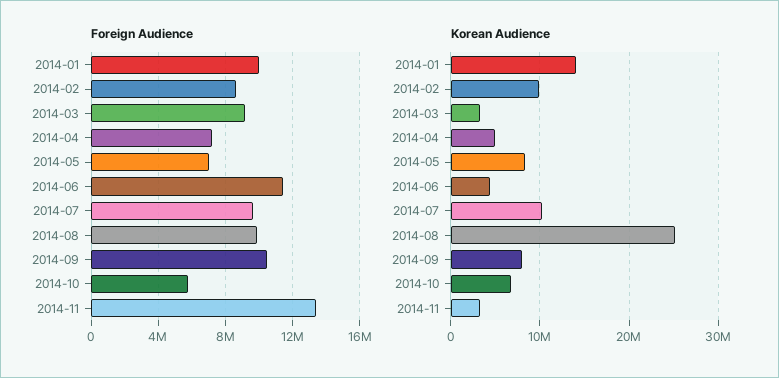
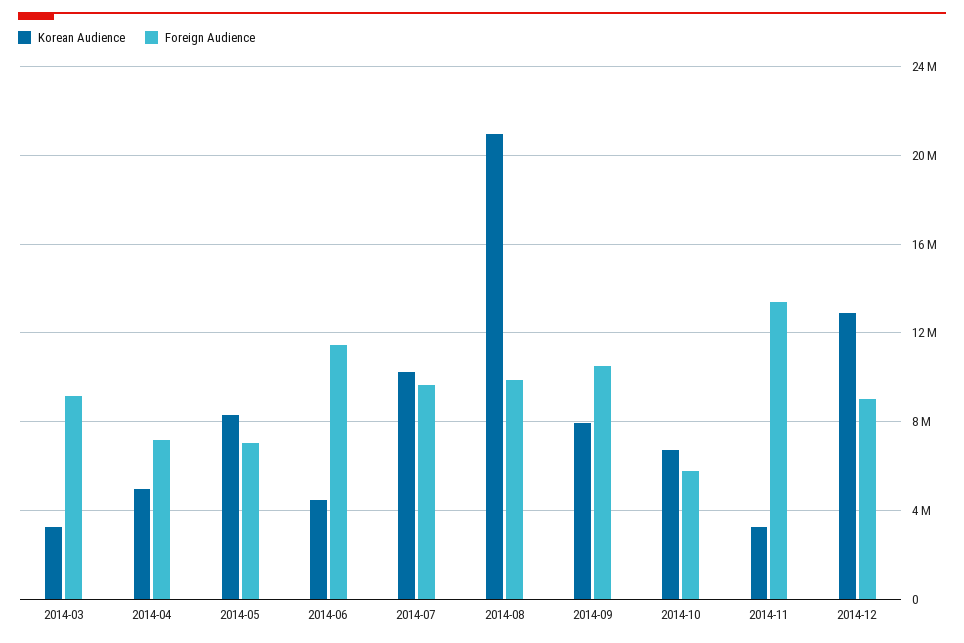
Foreign Audience, 2014-01: 10000000 -> none
Foreign Audience, 2014-02: 8500000 -> none
Korean Audience, 2014-01: 14000000 -> none
Korean Audience, 2014-02: 10000000 -> none
Korean Audience, 2014-08: 25000000 -> 21000000
Korean Audience, 2014-12: none -> 13000000
Foreign Audience, 2014-12: none -> 9000000

